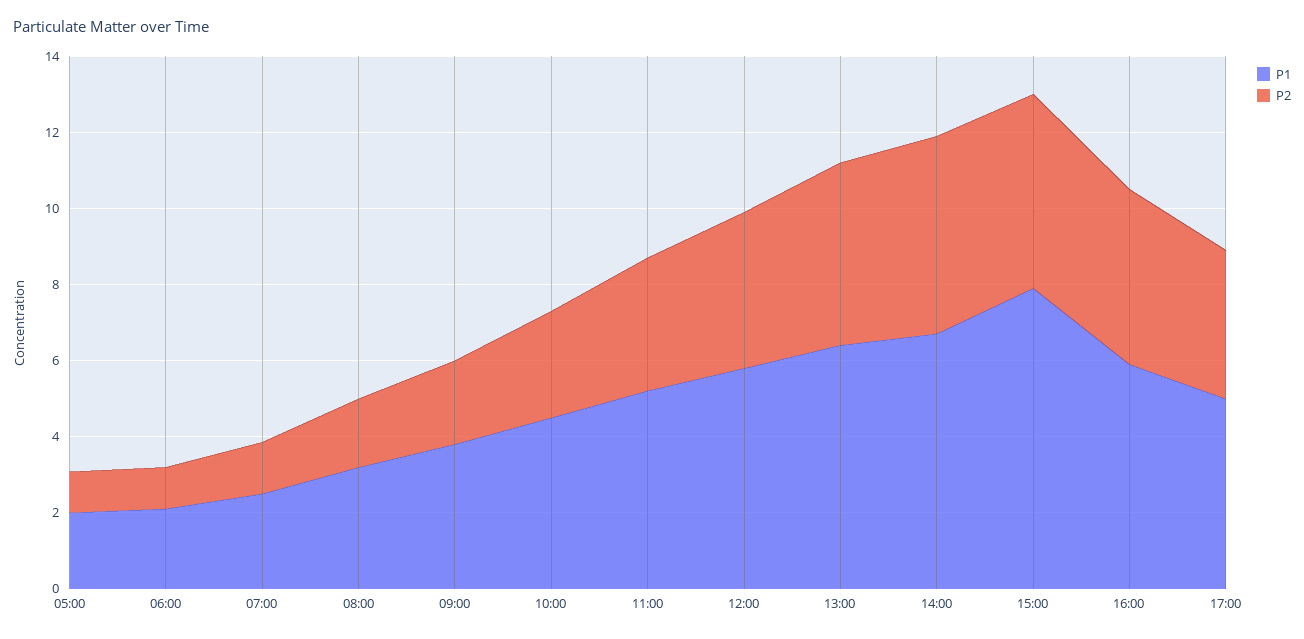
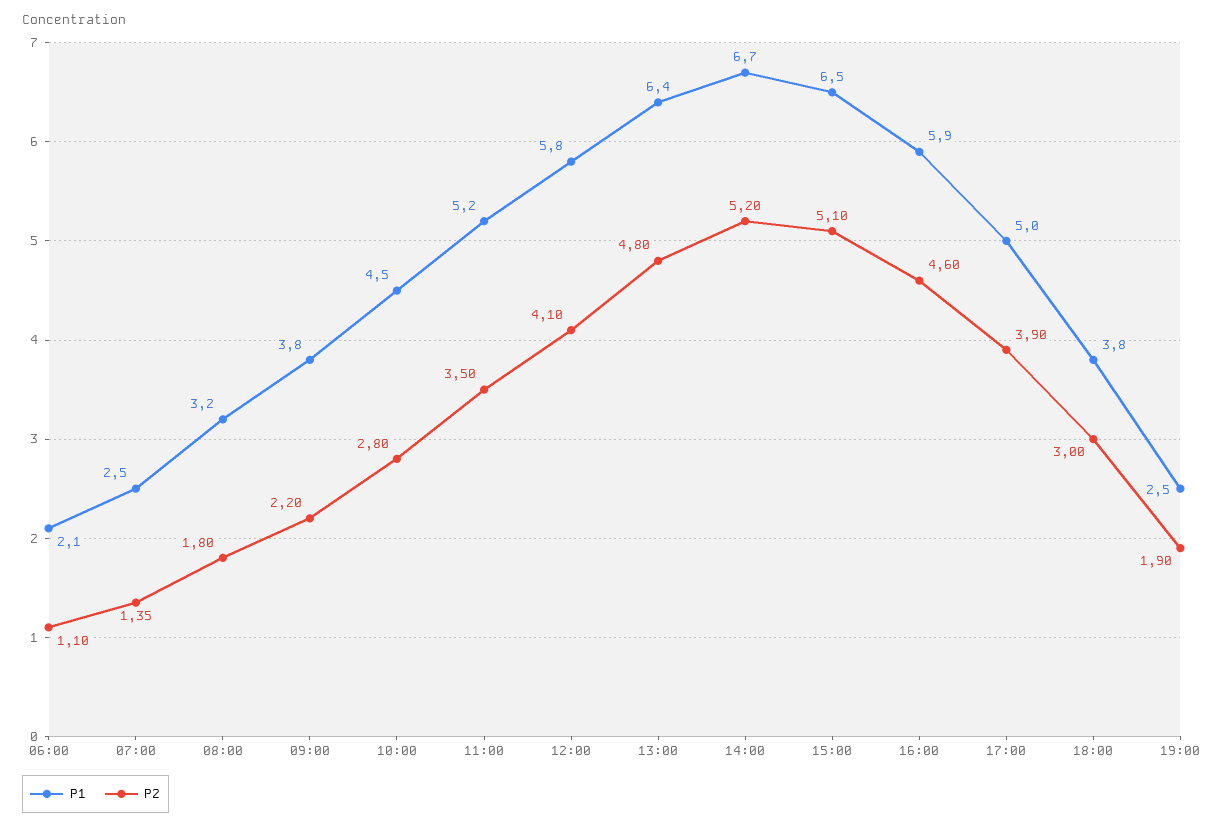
P1, 05:00: 2 -> none
P2, 05:00: 1 -> none
P1, 15:00: 8 -> 6.5
P1, 18:00: none -> 3.8
P2, 18:00: none -> 3
P1, 19:00: none -> 2.5
P2, 19:00: none -> 1.9

